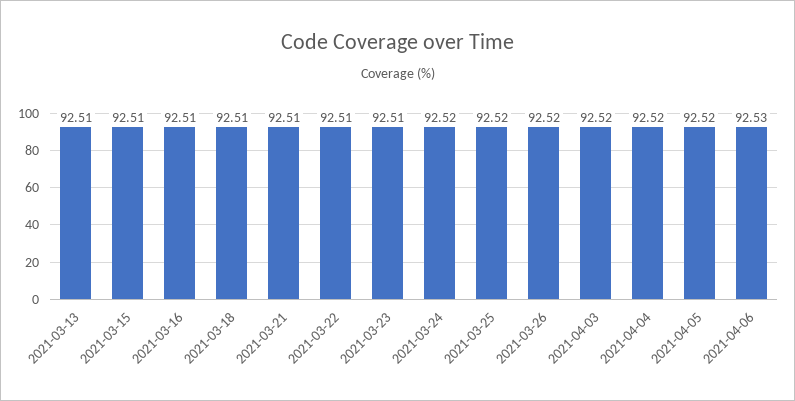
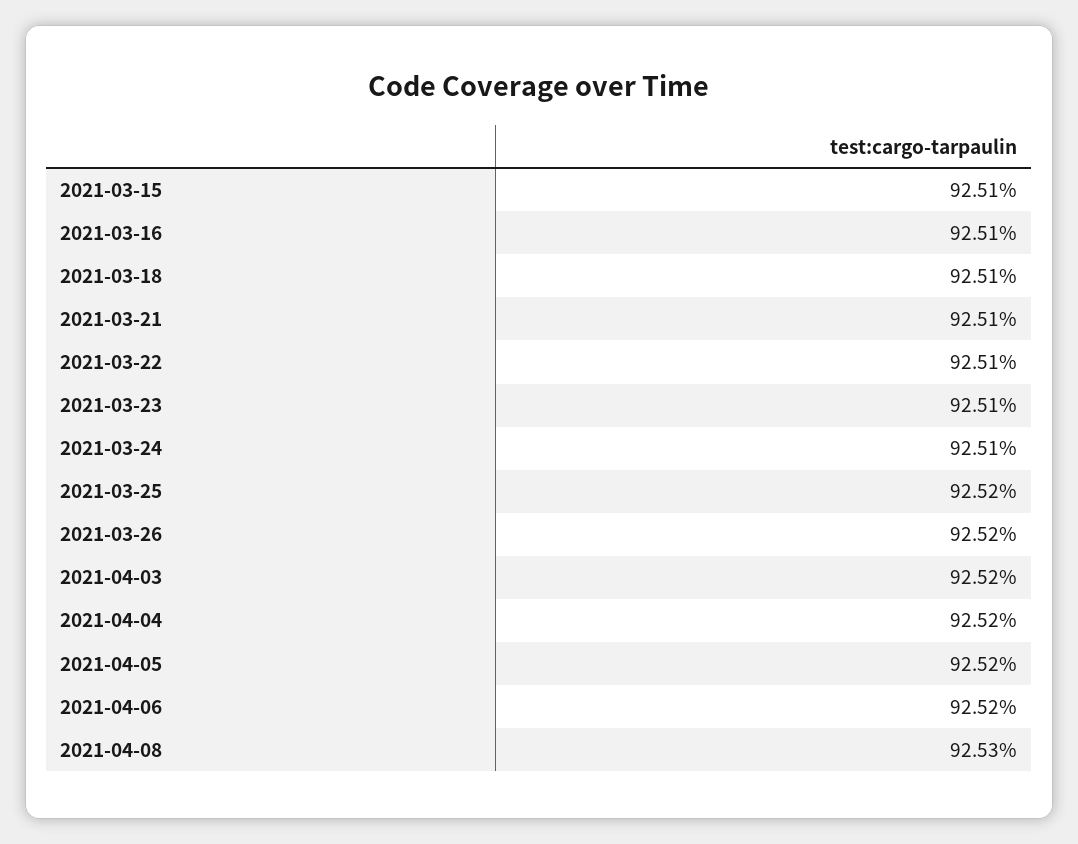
2021-03-13: 92.51 -> none
2021-03-24: 92.52 -> 92.51
2021-04-06: 92.53 -> 92.52
2021-04-08: none -> 92.53

